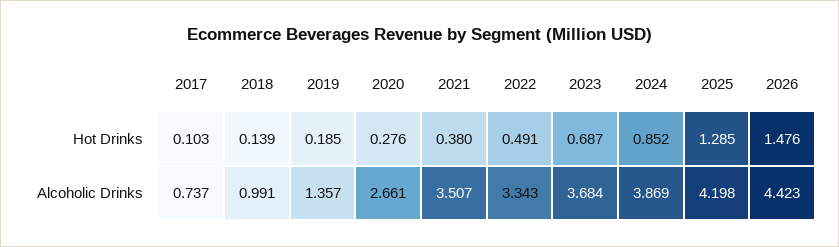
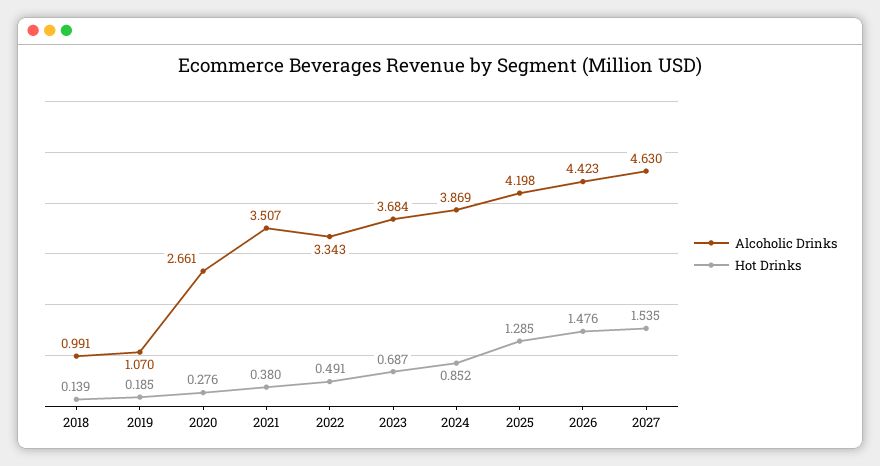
Hot Drinks, 2017: 0.103 -> none
Alcoholic Drinks, 2017: 0.737 -> none
Alcoholic Drinks, 2019: 1.357 -> 1.07
Alcoholic Drinks, 2027: none -> 4.63
Hot Drinks, 2027: none -> 1.535

